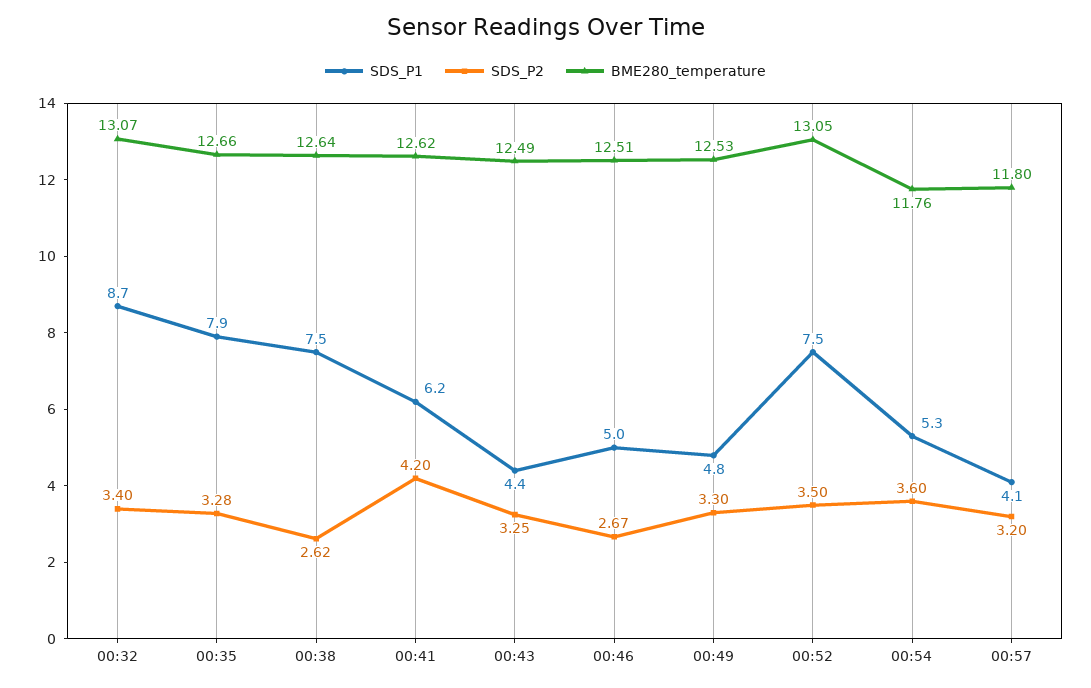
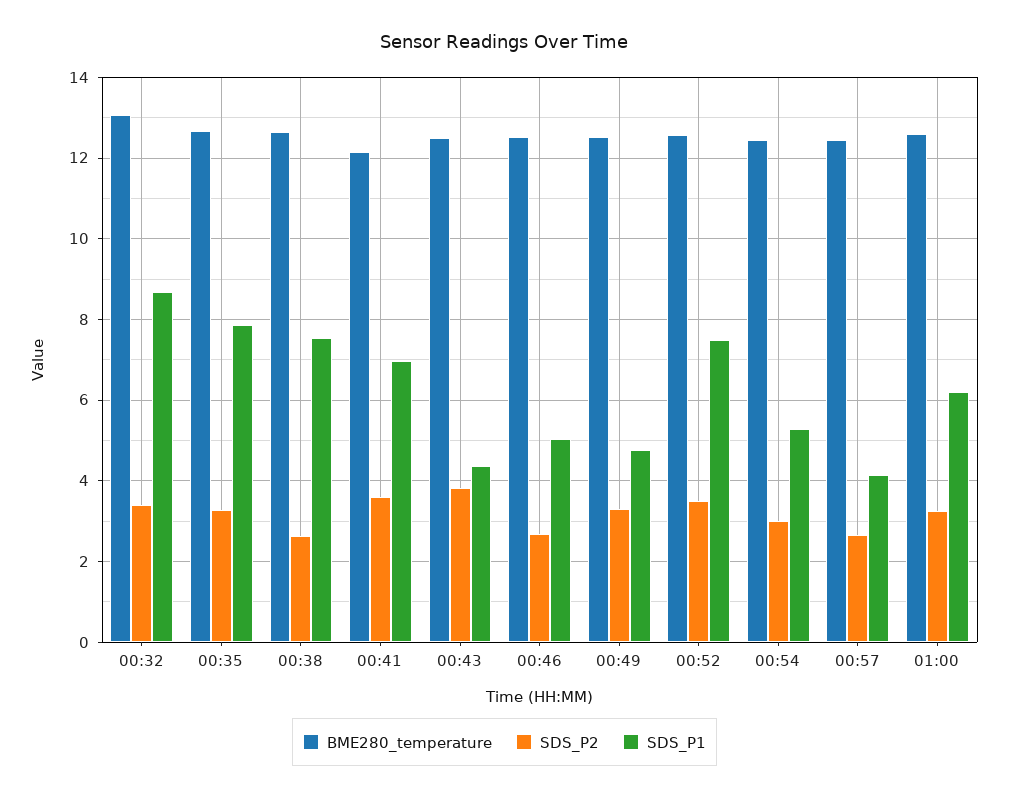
SDS_P1, 00:41: 6.2 -> 7
SDS_P2, 00:41: 4.2 -> 3.6
BME280_temperature, 00:41: 12.62 -> 12.2
SDS_P2, 00:43: 3.25 -> 3.8
BME280_temperature, 00:52: 13.05 -> 12.6
SDS_P2, 00:54: 3.6 -> 3
BME280_temperature, 00:54: 11.76 -> 12.4
SDS_P2, 00:57: 3.2 -> 2.6
BME280_temperature, 00:57: 11.8 -> 12.4
BME280_temperature, 01:00: none -> 12.6
SDS_P2, 01:00: none -> 3.2
SDS_P1, 01:00: none -> 6.2

